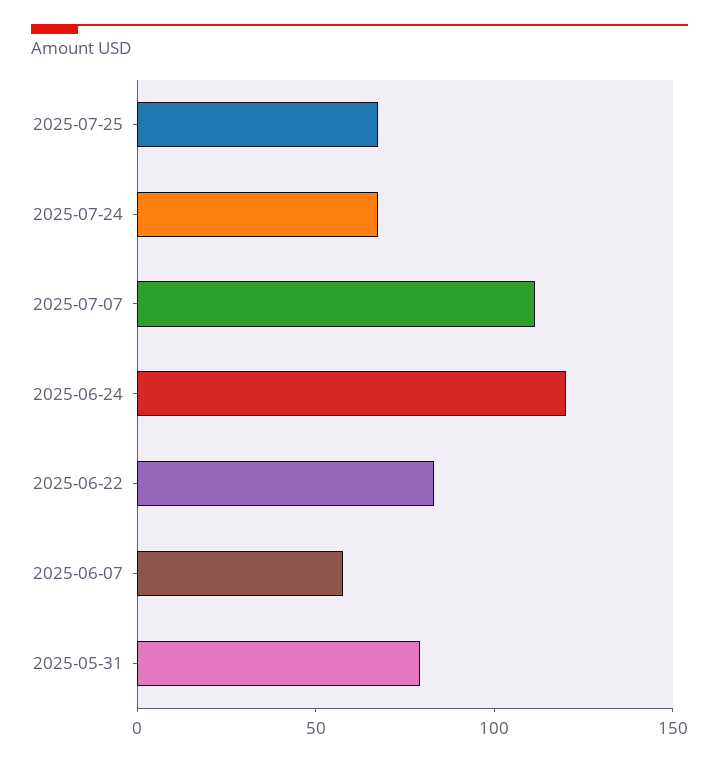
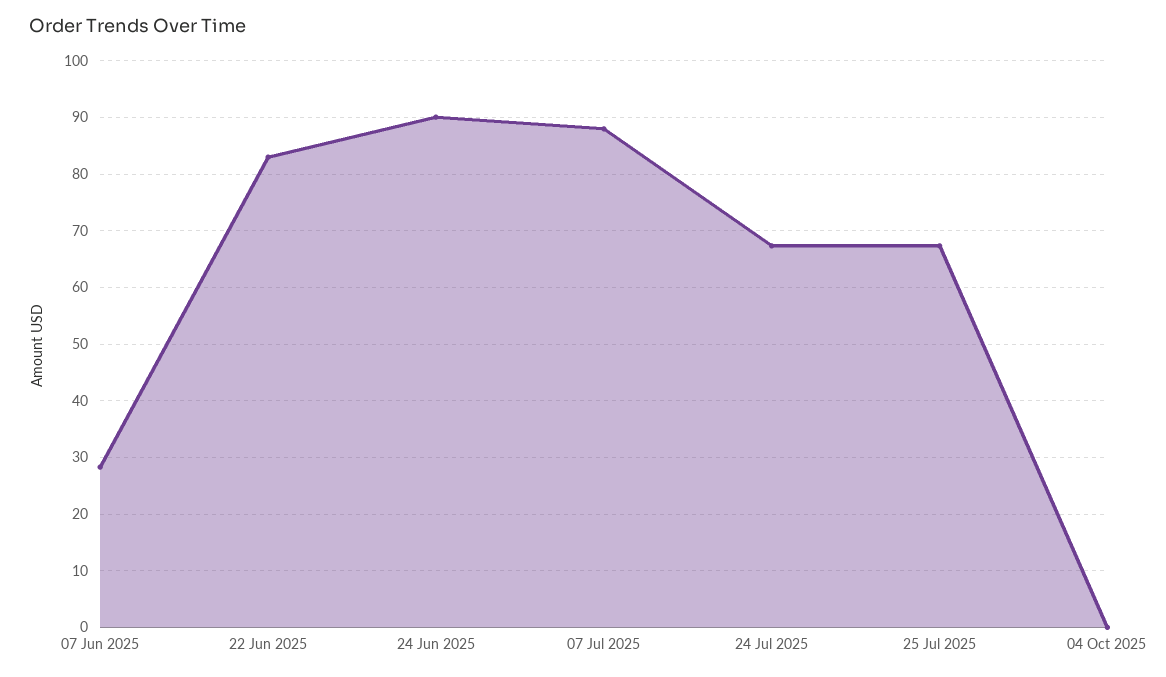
2025-07-07: 110 -> 88
2025-06-24: 120 -> 90
2025-06-07: 60 -> 28
2025-05-31: 80 -> none
04 Oct 2025: none -> 0

